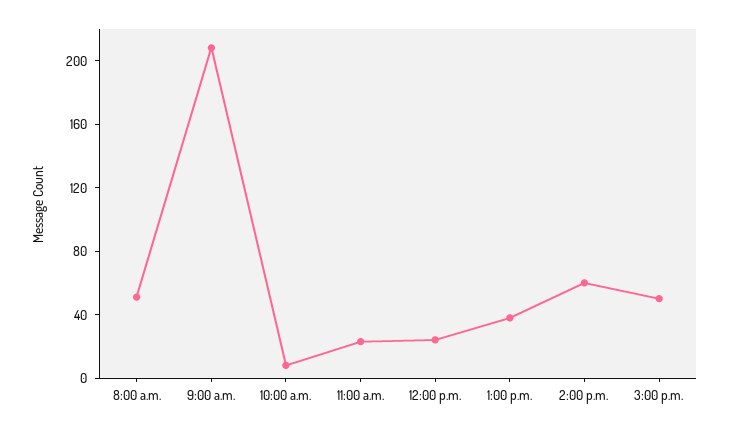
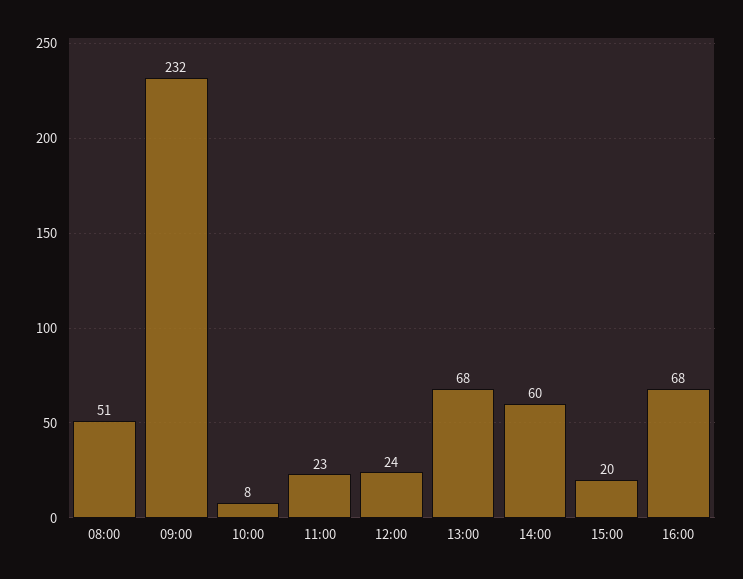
9:00 a.m.: 210 -> 232
1:00 p.m.: 40 -> 68
3:00 p.m.: 50 -> 20
16:00: none -> 68

